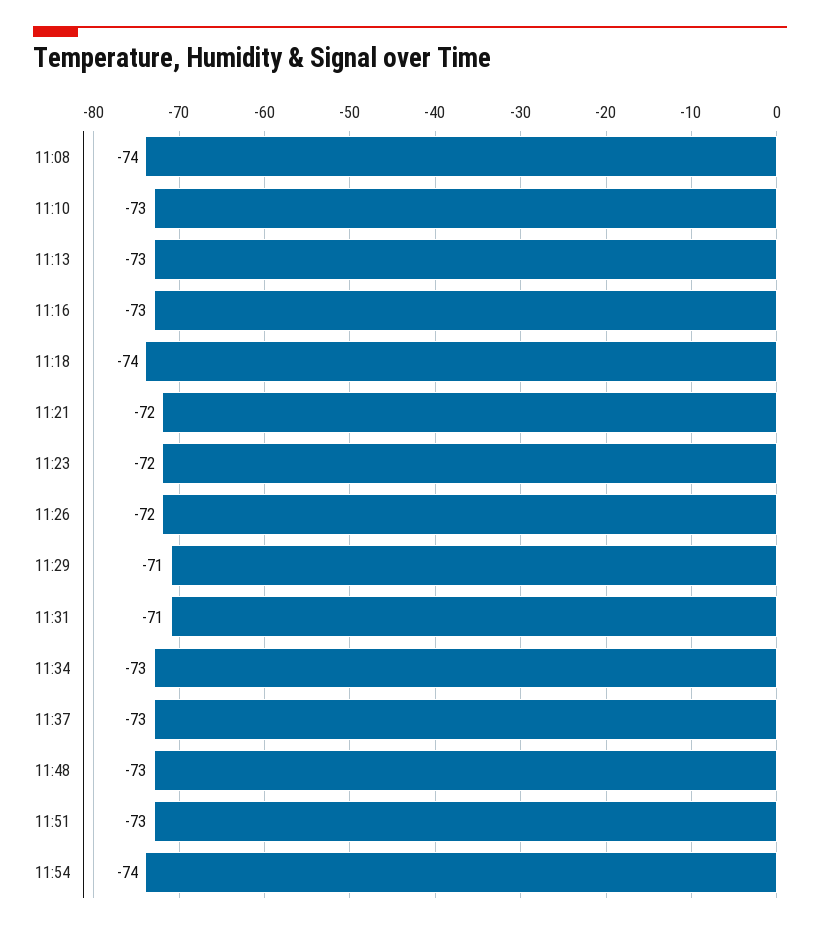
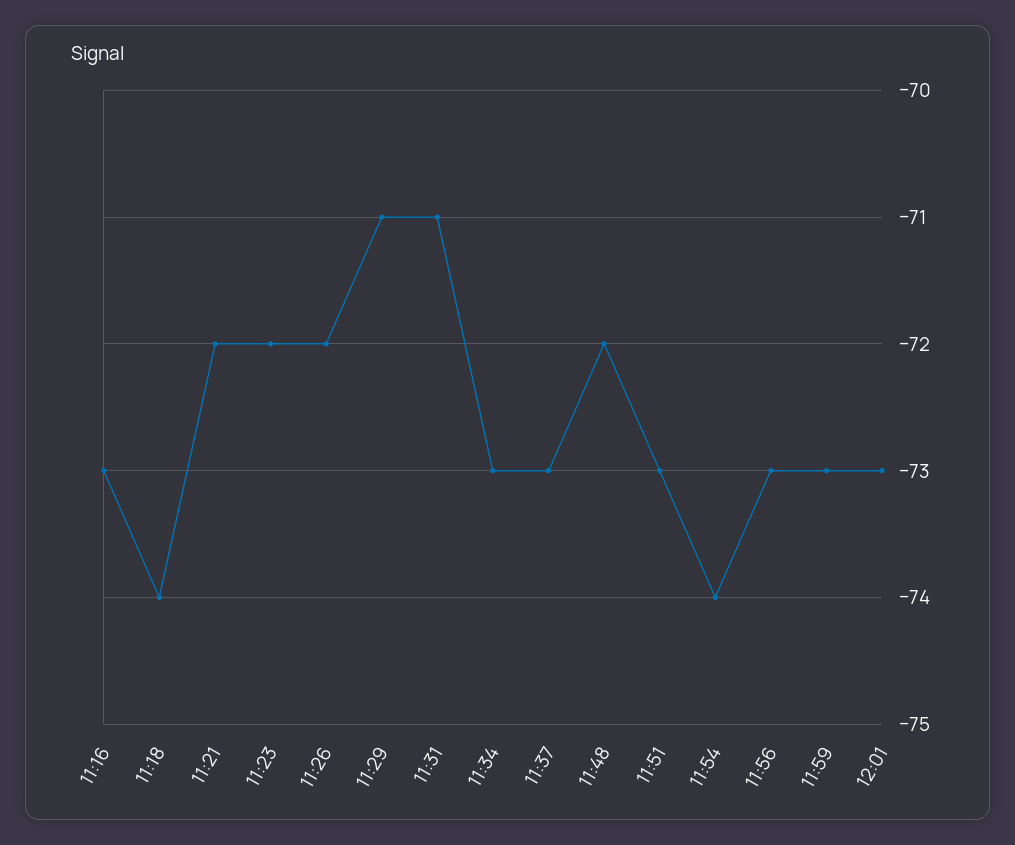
11:08: -74 -> none
11:10: -73 -> none
11:13: -73 -> none
11:48: -73 -> -72
11:56: none -> -73
11:59: none -> -73
12:01: none -> -73

